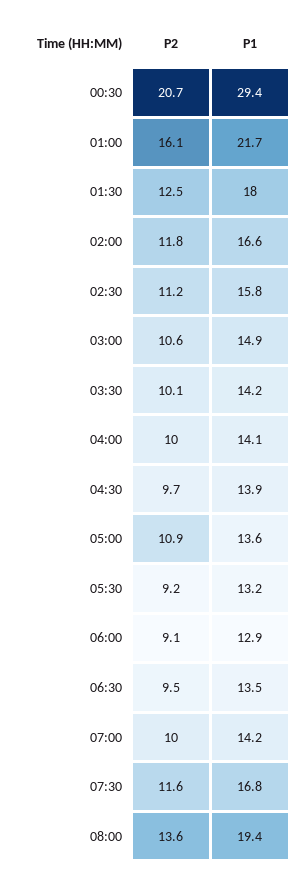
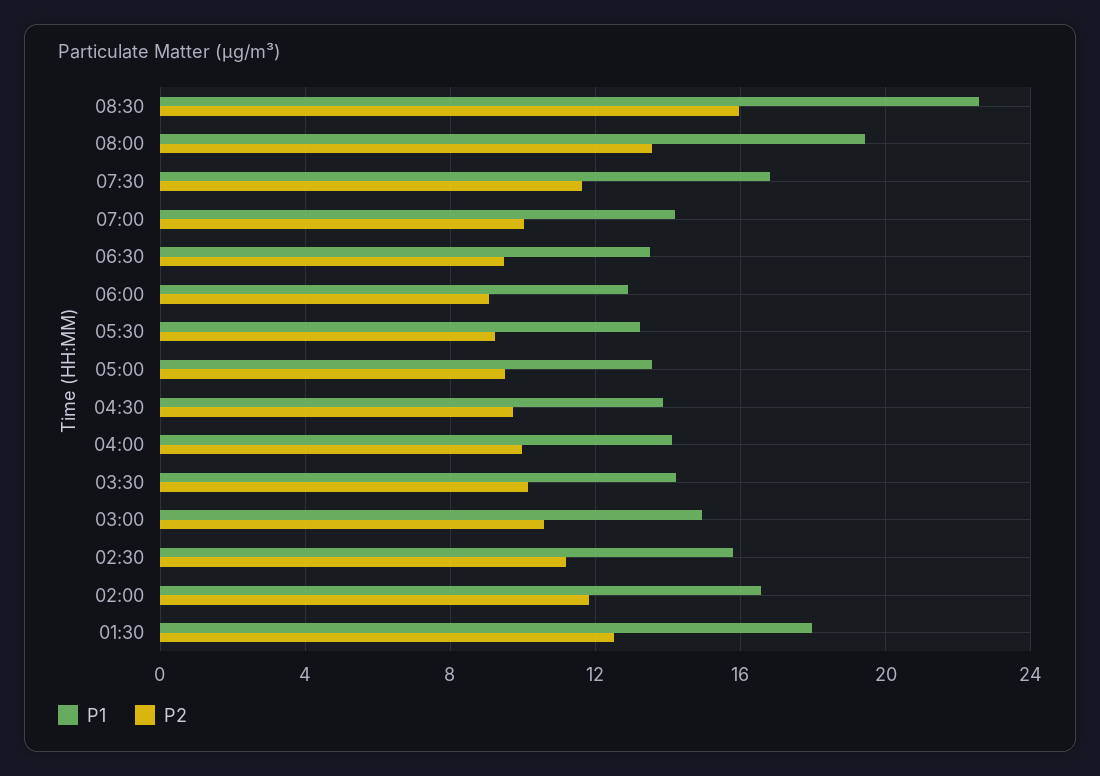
P2, 00:30: 20.7 -> none
P1, 00:30: 29.4 -> none
P2, 01:00: 16.1 -> none
P1, 01:00: 21.7 -> none
P2, 05:00: 10.9 -> 9.5
P1, 08:30: none -> 22.5
P2, 08:30: none -> 16

